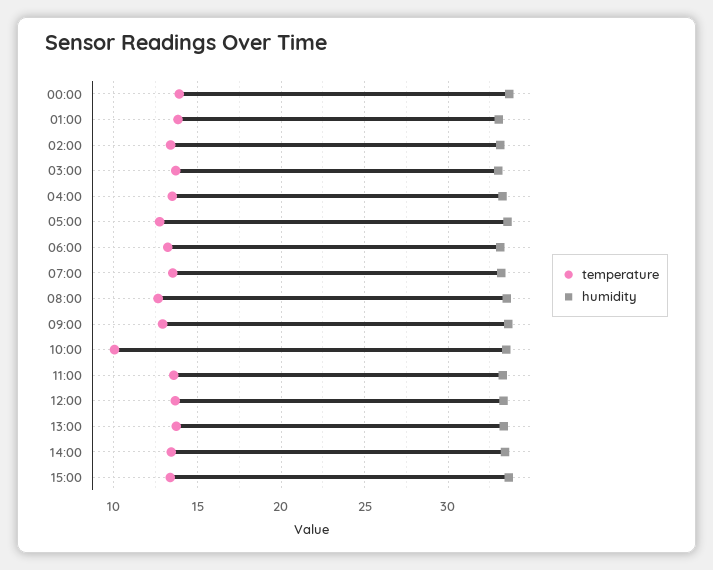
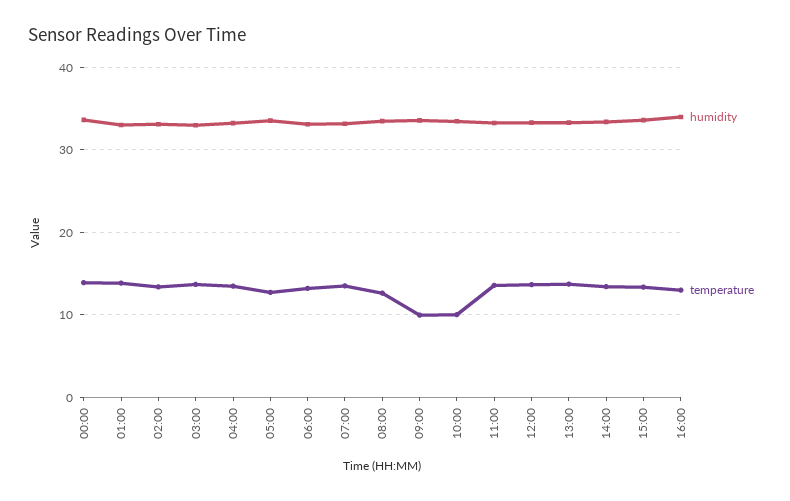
temperature, 09:00: 13 -> 10
humidity, 16:00: none -> 34
temperature, 16:00: none -> 13

